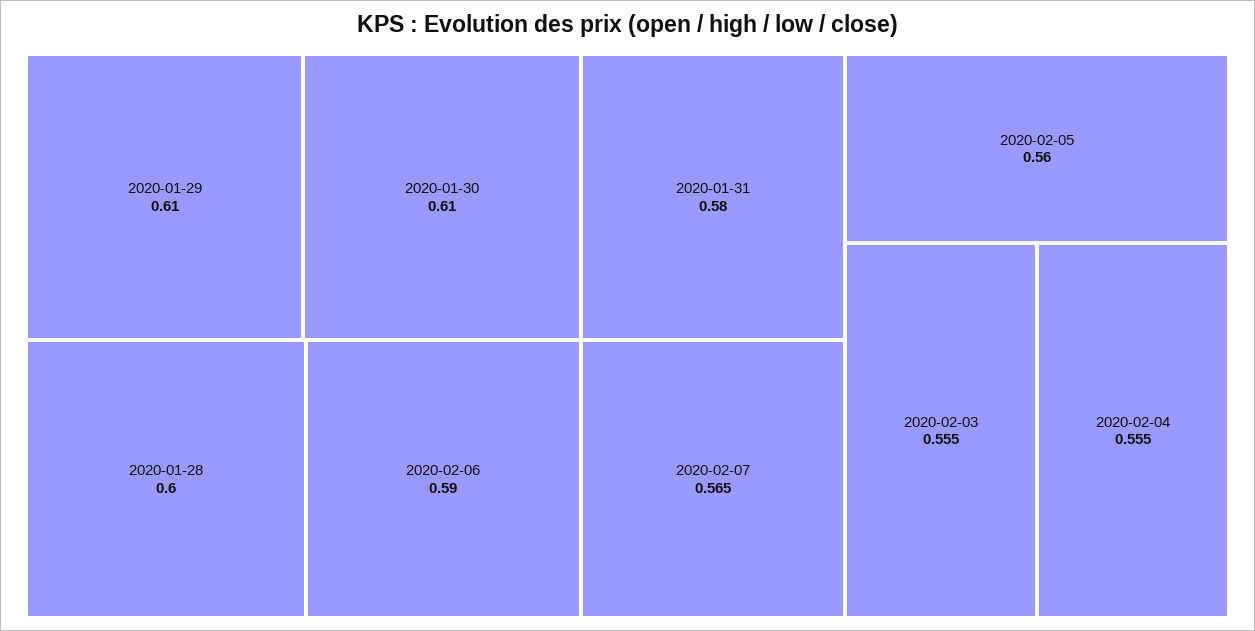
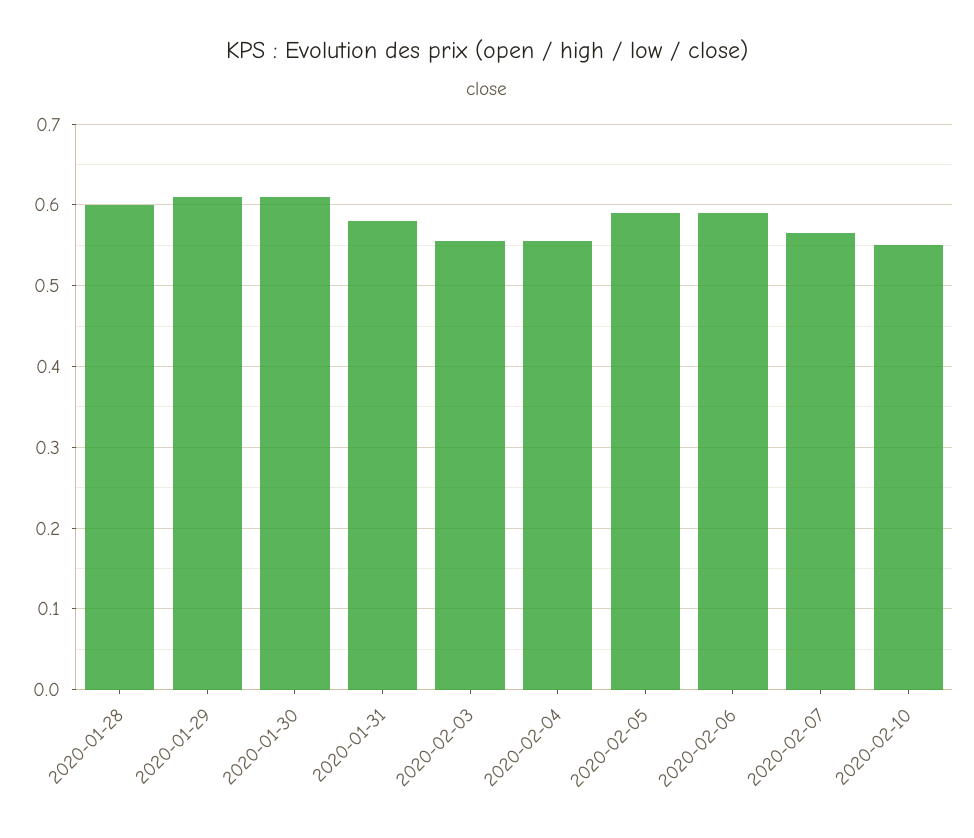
2020-02-05: 0.56 -> 0.59
2020-02-10: none -> 0.55

